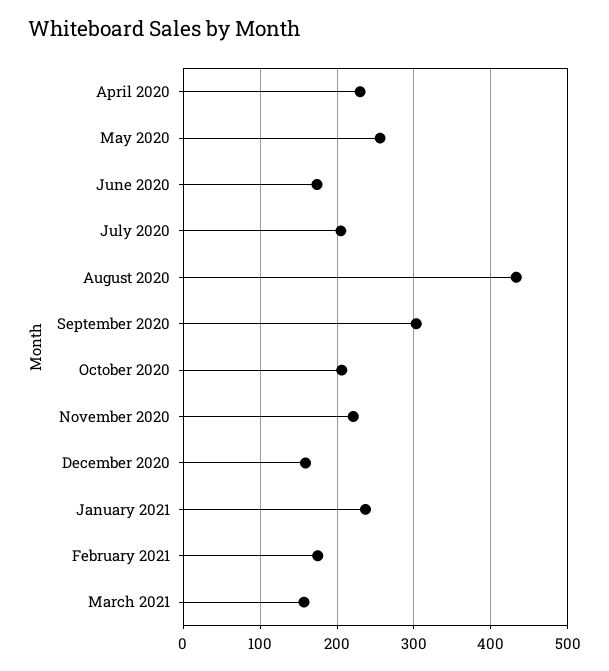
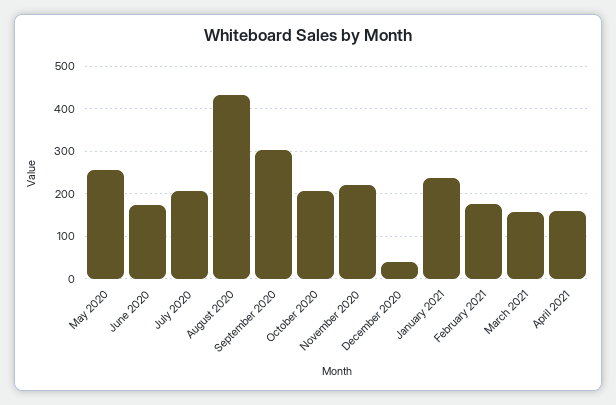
April 2020: 230 -> none
December 2020: 160 -> 40
April 2021: none -> 160

